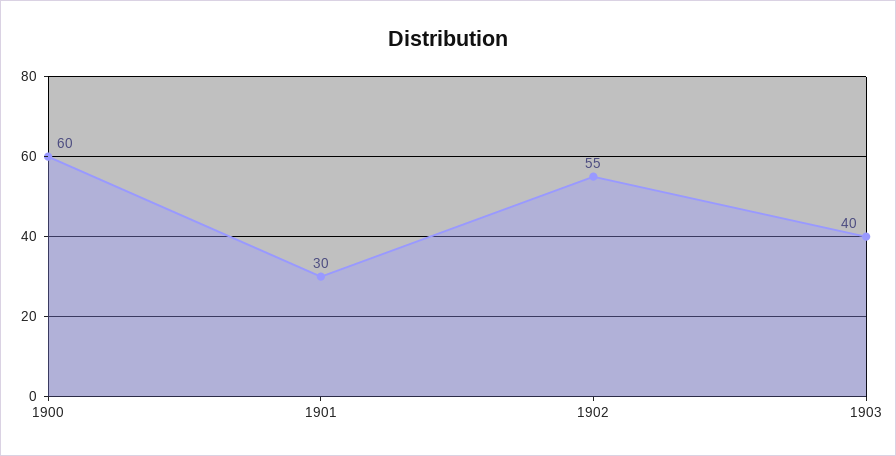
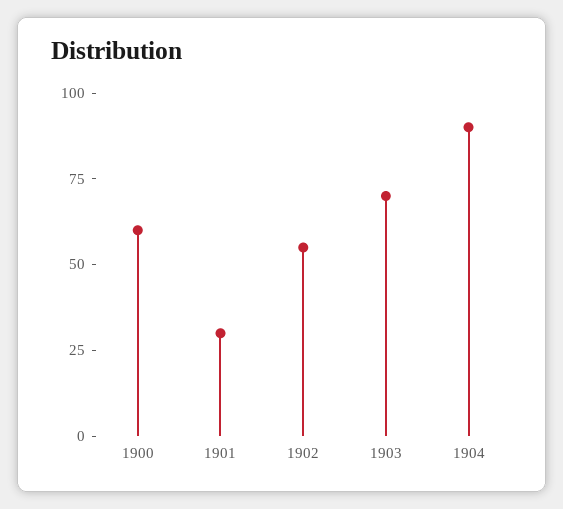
1903: 40 -> 70
1904: none -> 90

